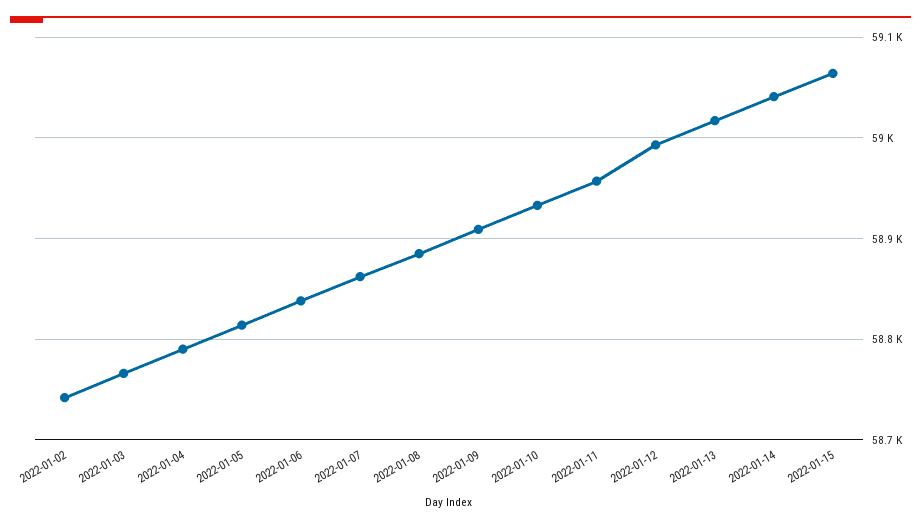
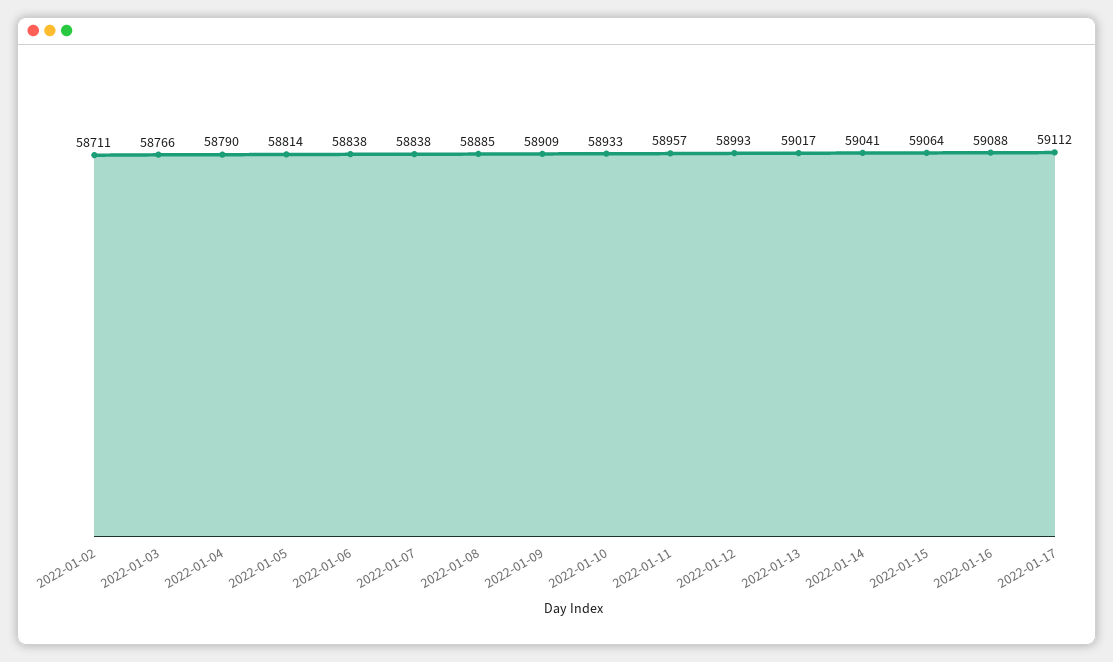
2022-01-02: 58740 -> 58711
2022-01-07: 58860 -> 58838
2022-01-16: none -> 59088
2022-01-17: none -> 59112

